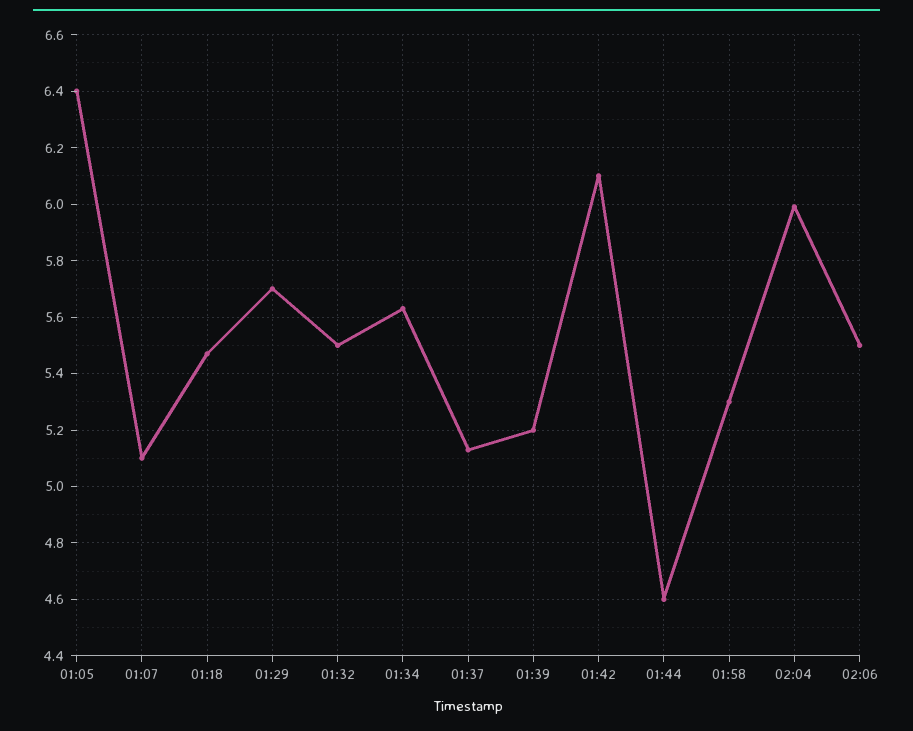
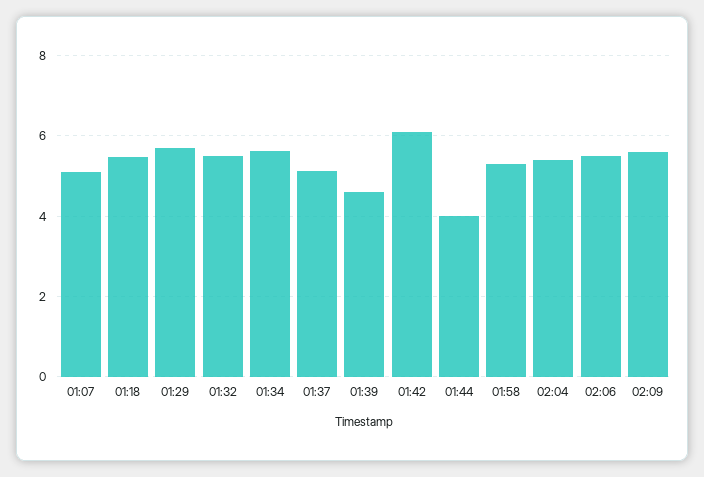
01:05: 6.4 -> none
01:39: 5.2 -> 4.6
01:44: 4.6 -> 4
02:04: 6 -> 5.4
02:09: none -> 5.6

